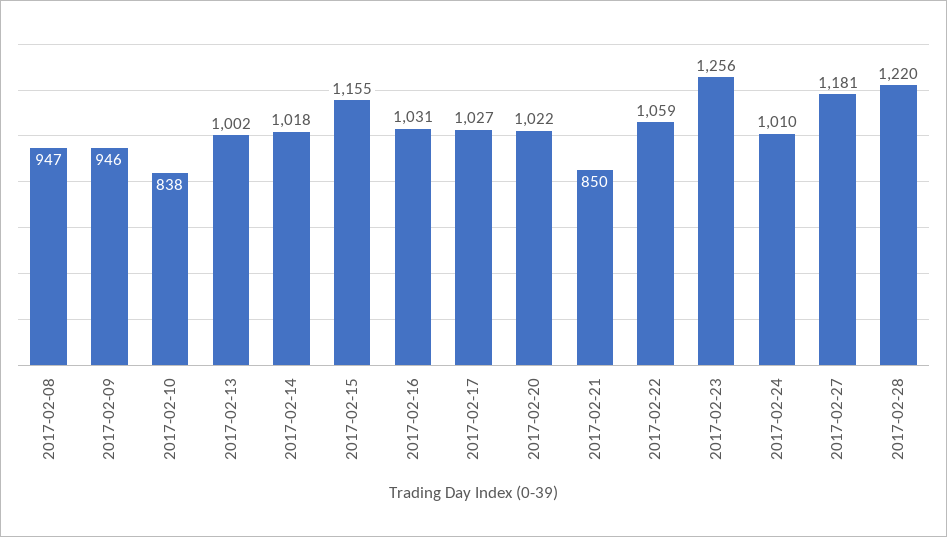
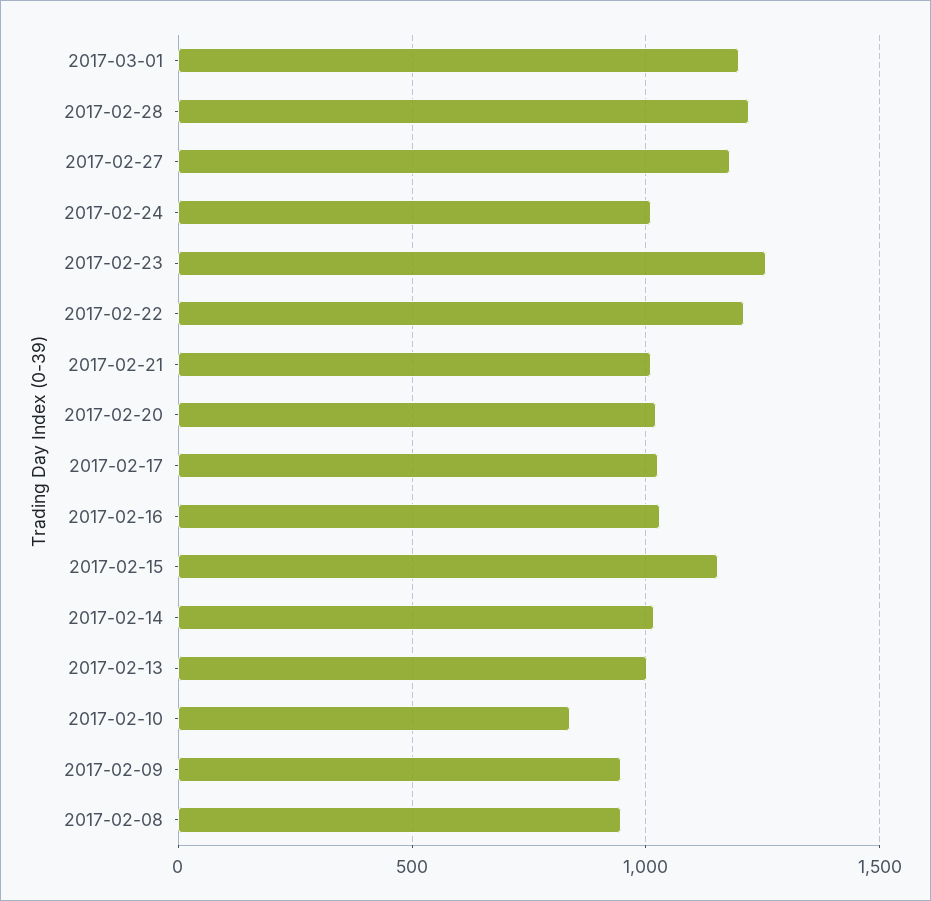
2017-02-21: 850 -> 1000
2017-02-22: 1059 -> 1200
2017-03-01: none -> 1200

